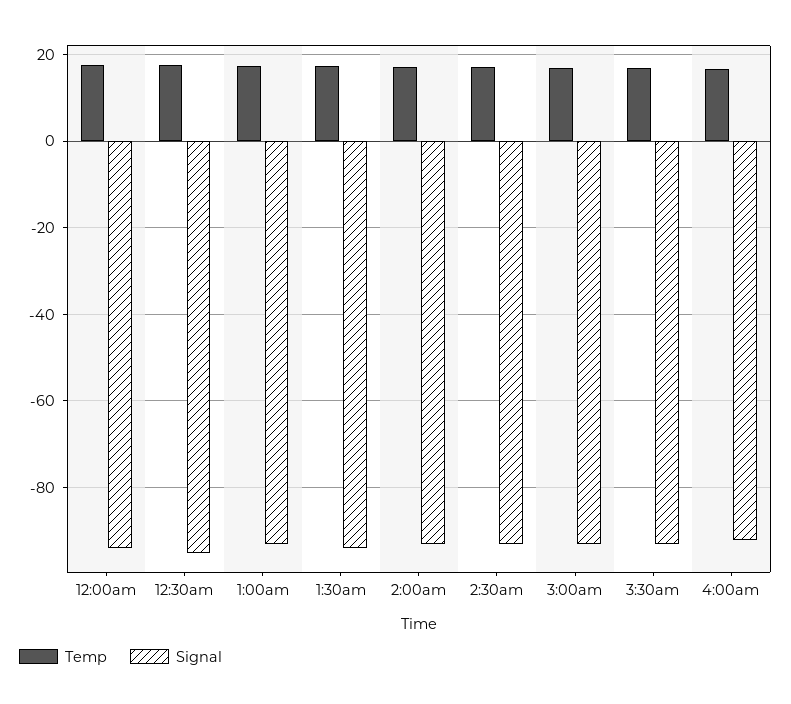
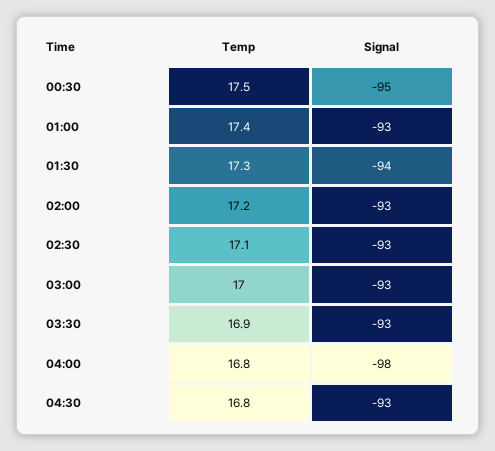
Temp, 12:00am: 18 -> none
Signal, 12:00am: -94 -> none
Signal, 4:00am: -92 -> -98
Temp, 04:30: none -> 16.8
Signal, 04:30: none -> -93

